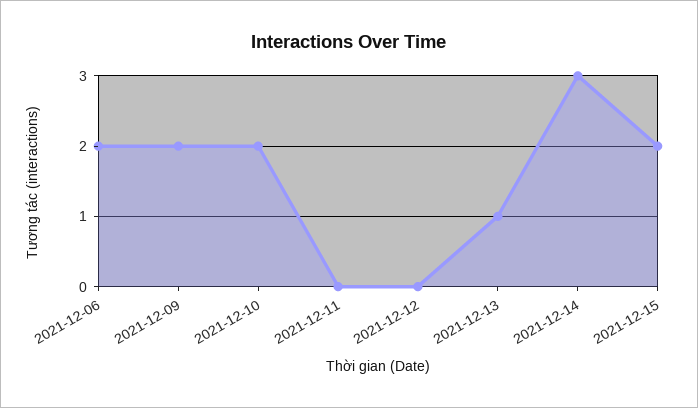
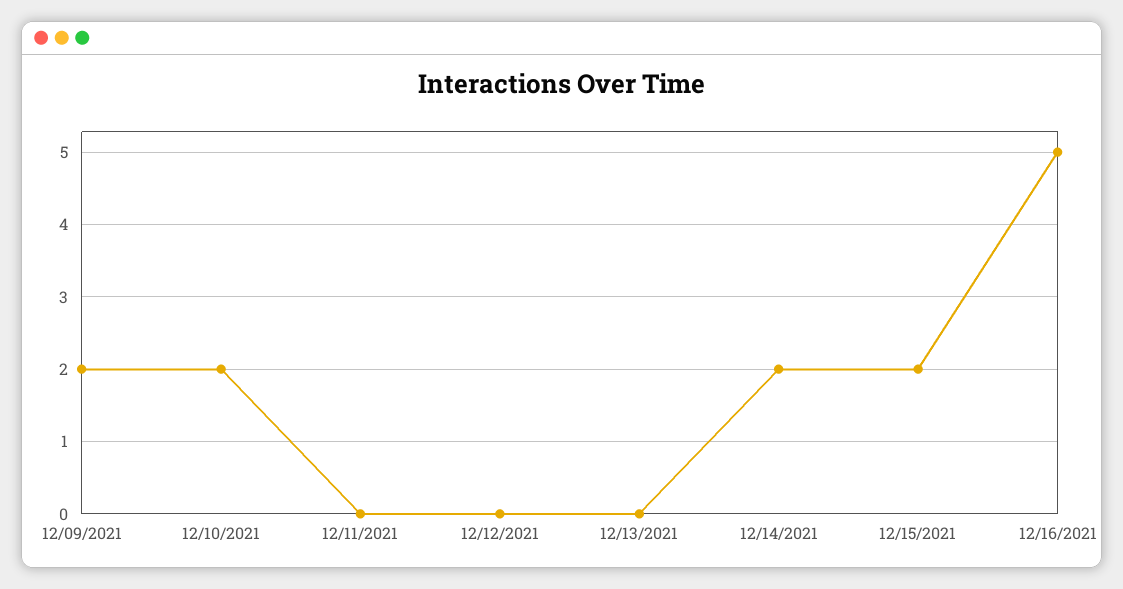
2021-12-06: 2 -> none
2021-12-13: 1 -> 0
2021-12-14: 3 -> 2
12/16/2021: none -> 5

